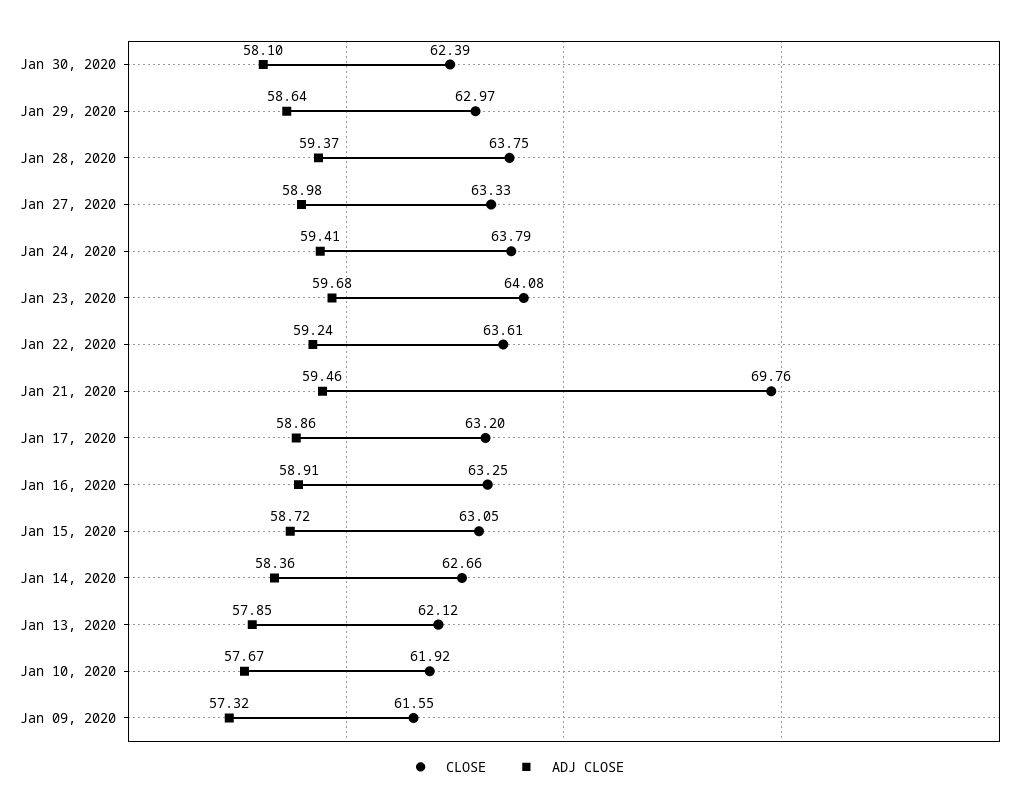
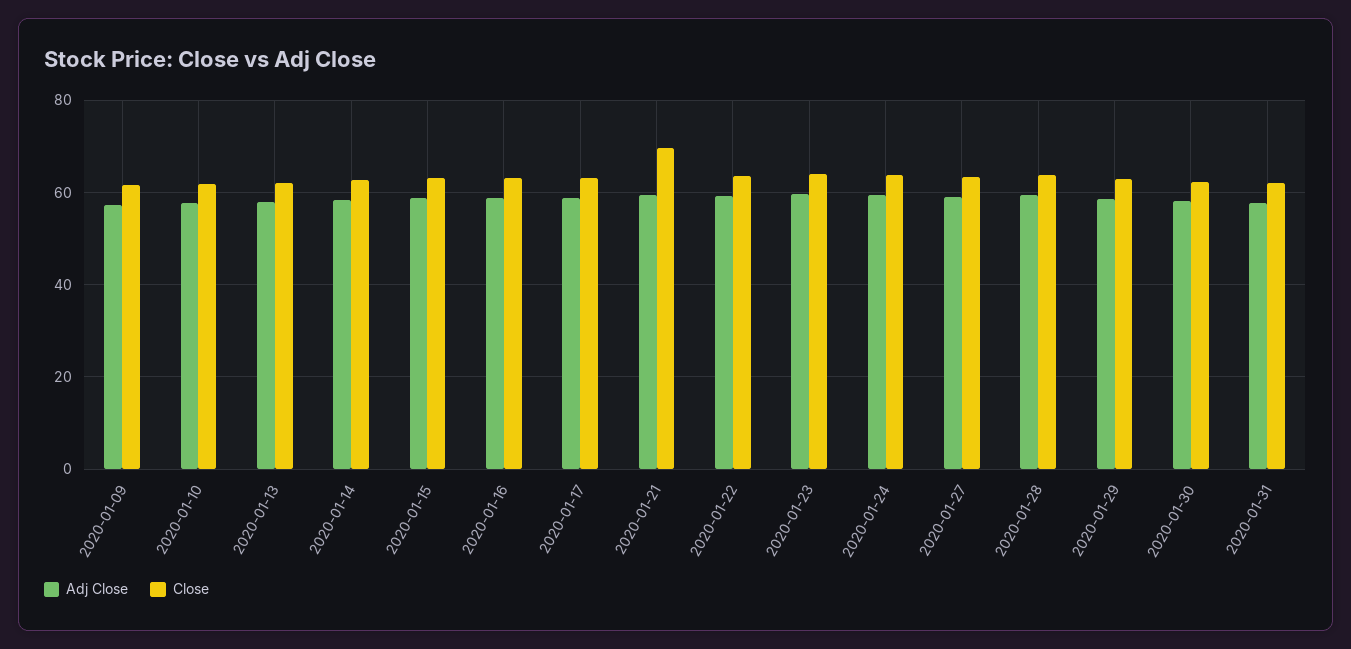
ADJ CLOSE, 2020-01-31: none -> 58
CLOSE, 2020-01-31: none -> 62

